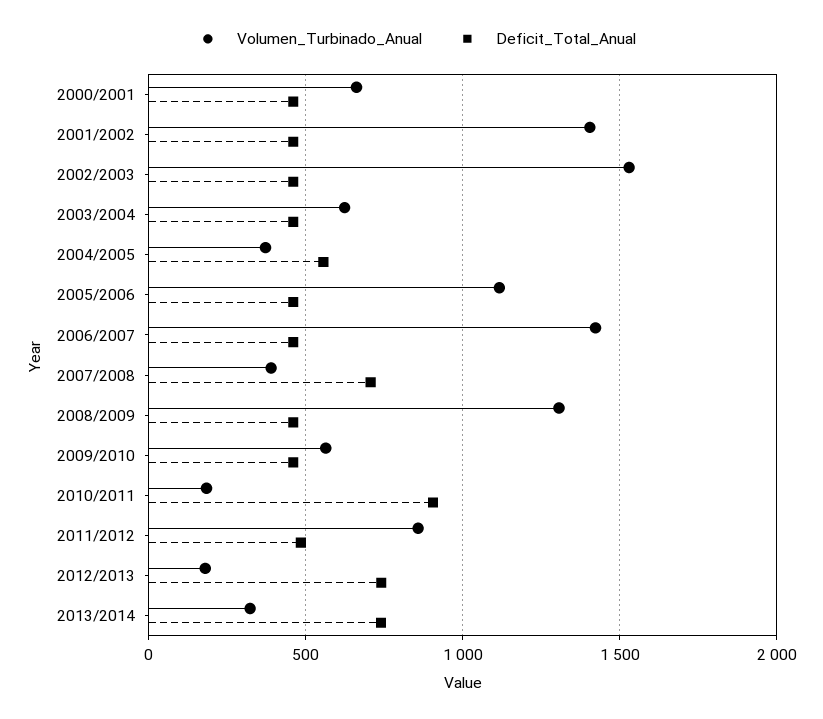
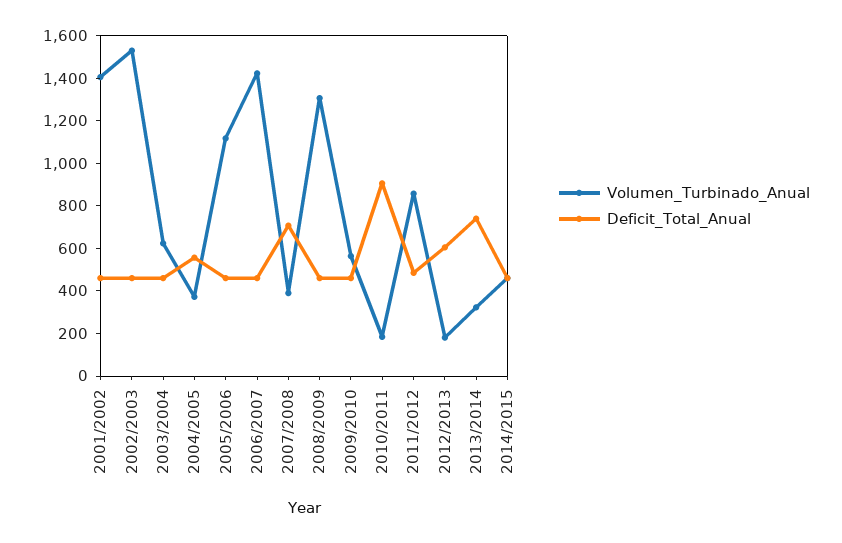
Volumen_Turbinado_Anual, 2000/2001: 650 -> none
Deficit_Total_Anual, 2000/2001: 450 -> none
Deficit_Total_Anual, 2012/2013: 750 -> 600
Volumen_Turbinado_Anual, 2014/2015: none -> 450
Deficit_Total_Anual, 2014/2015: none -> 450

